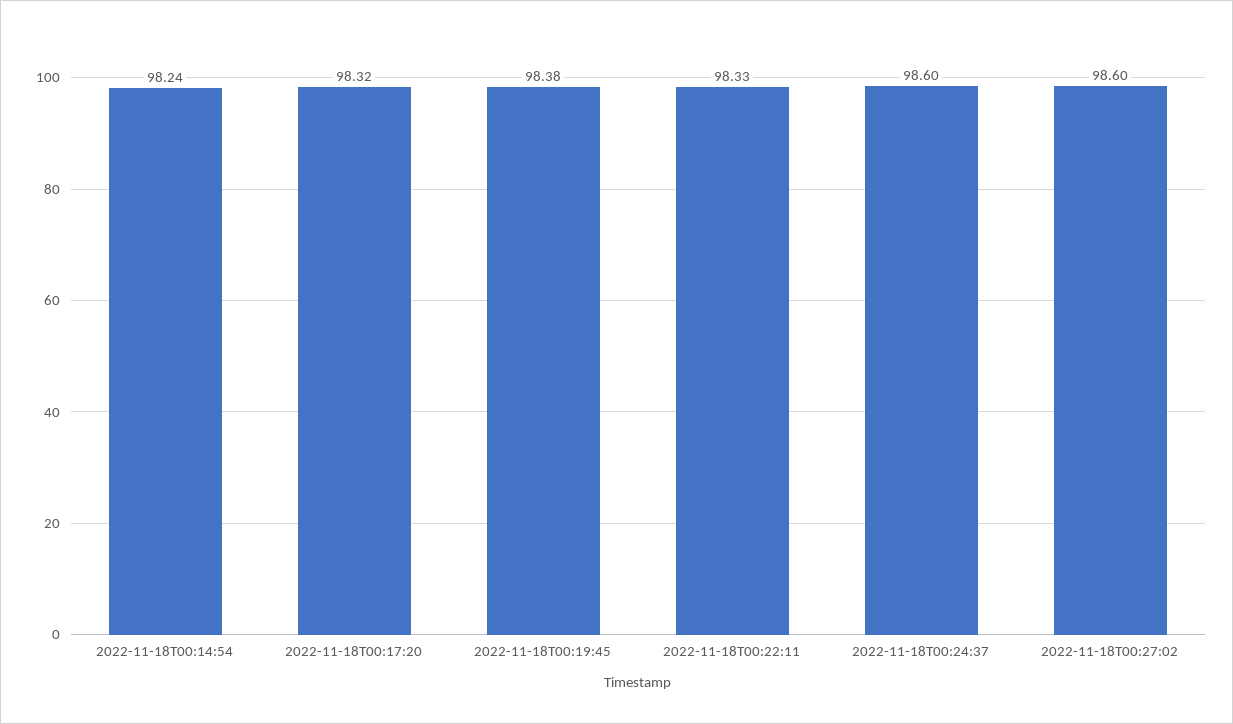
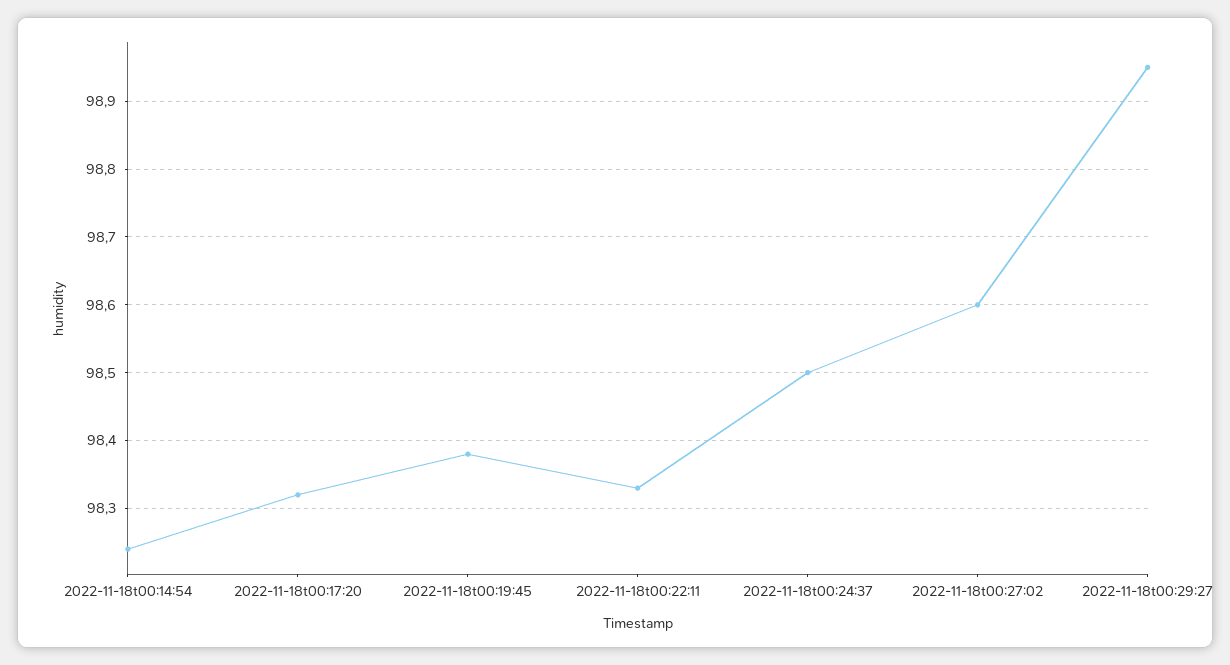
2022-11-18T00:24:37: 98.6 -> 98.5
2022-11-18t00:29:27: none -> 98.95

